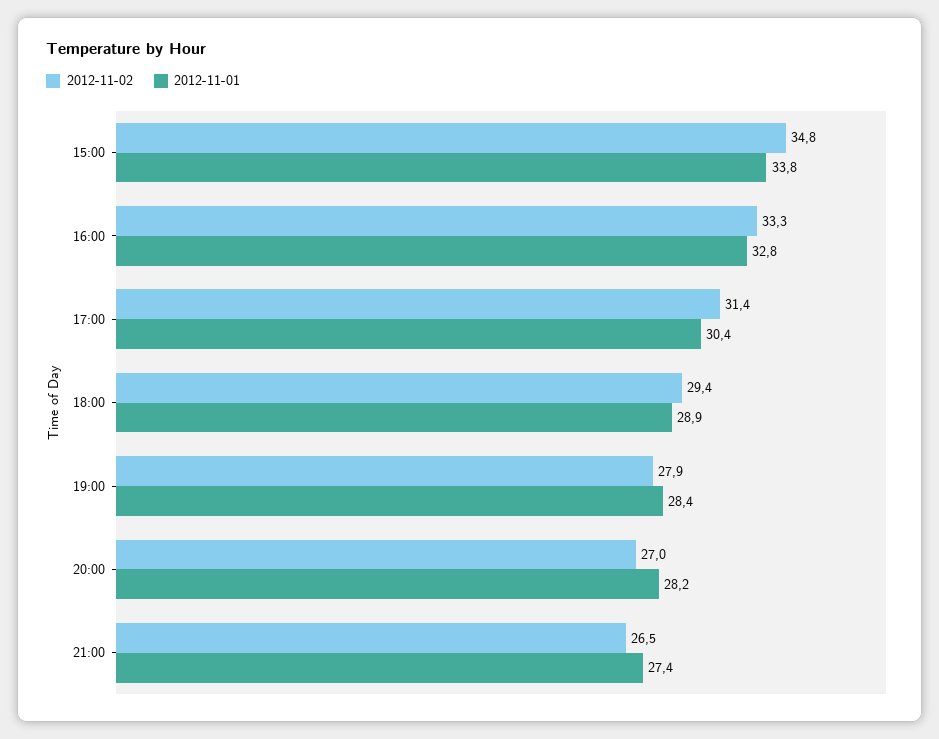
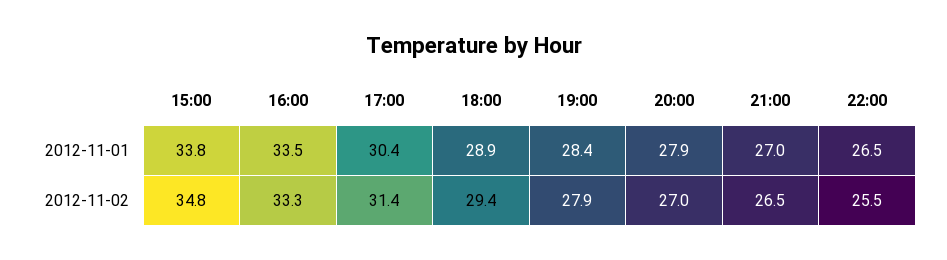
2012-11-01, 16:00: 32.8 -> 33.5
2012-11-01, 20:00: 28.2 -> 27.9
2012-11-01, 21:00: 27.4 -> 27
2012-11-01, 22:00: none -> 26.5
2012-11-02, 22:00: none -> 25.5

